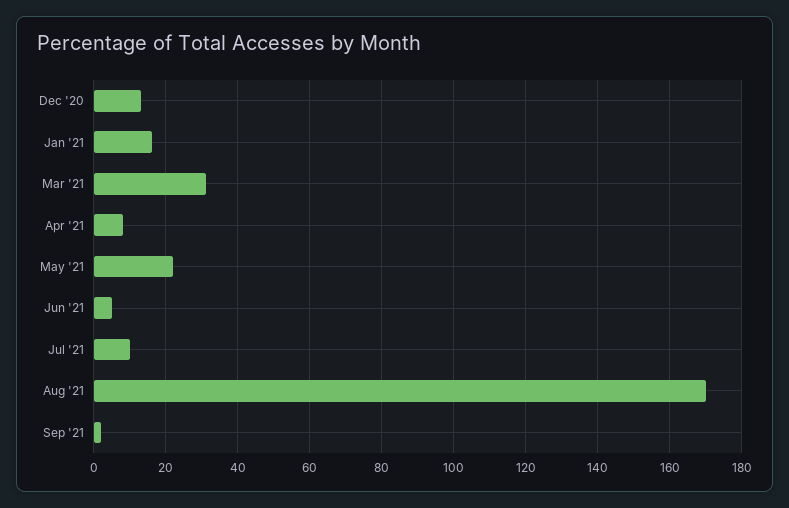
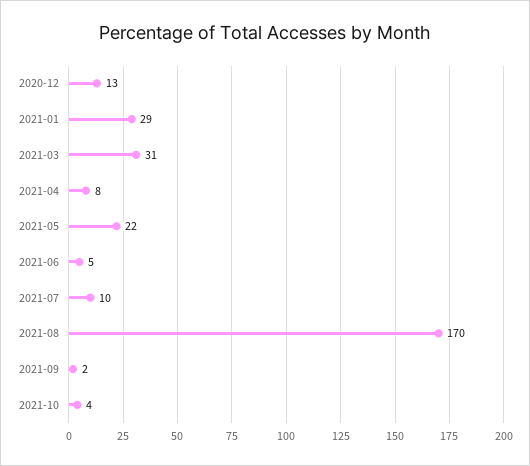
Jan '21: 15 -> 29
2021-10: none -> 4

